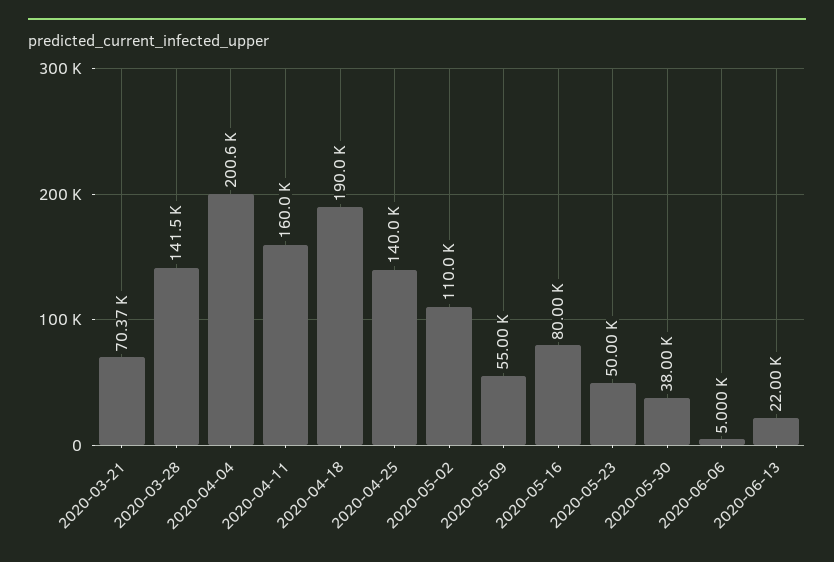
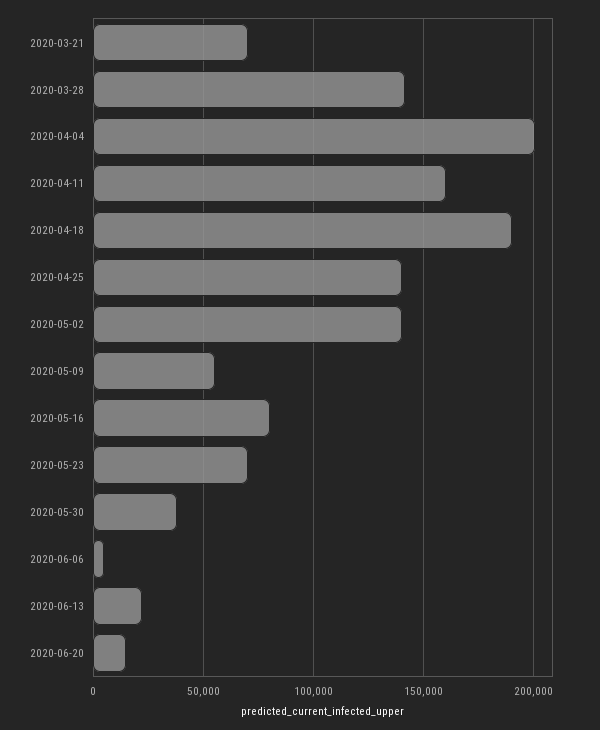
2020-05-02: 110000 -> 140000
2020-05-23: 50000 -> 70000
2020-06-20: none -> 15000

